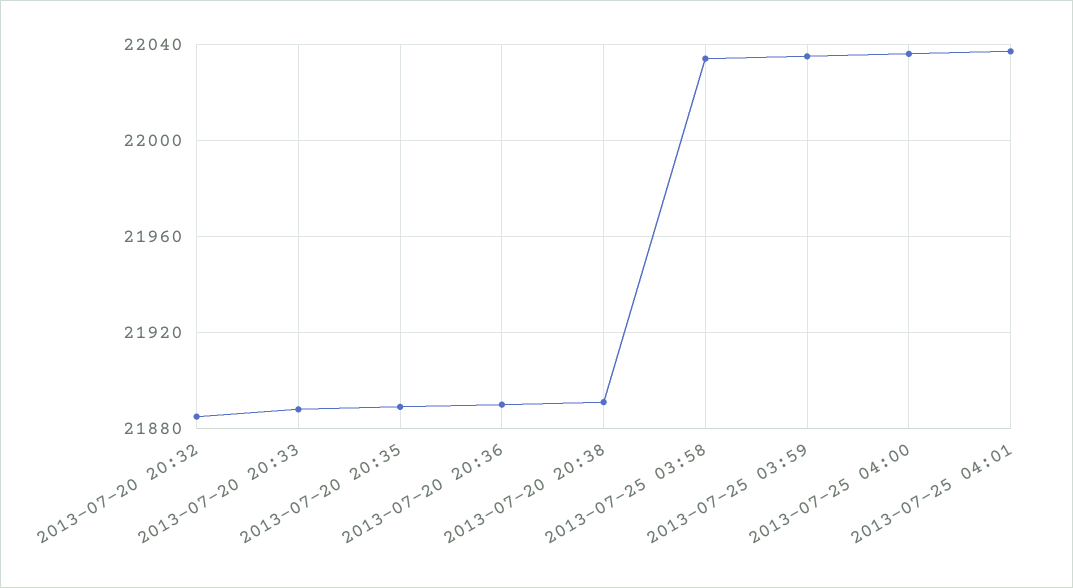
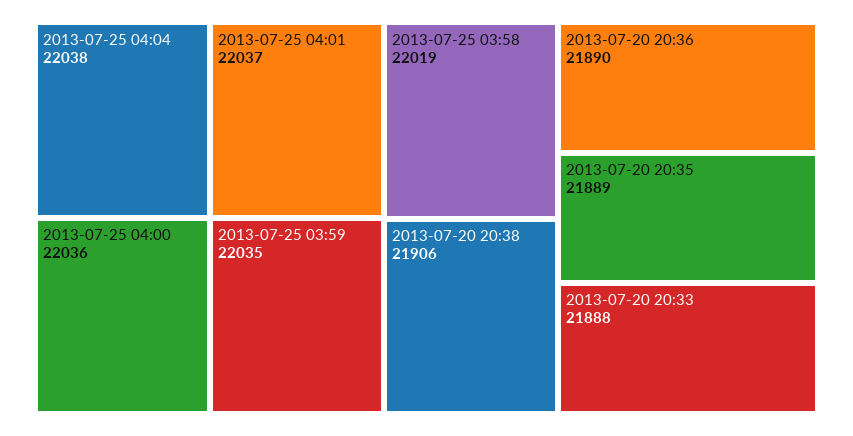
2013-07-20 20:32: 21885 -> none
2013-07-20 20:38: 21890 -> 21906
2013-07-25 03:58: 22035 -> 22019
2013-07-25 04:04: none -> 22038

